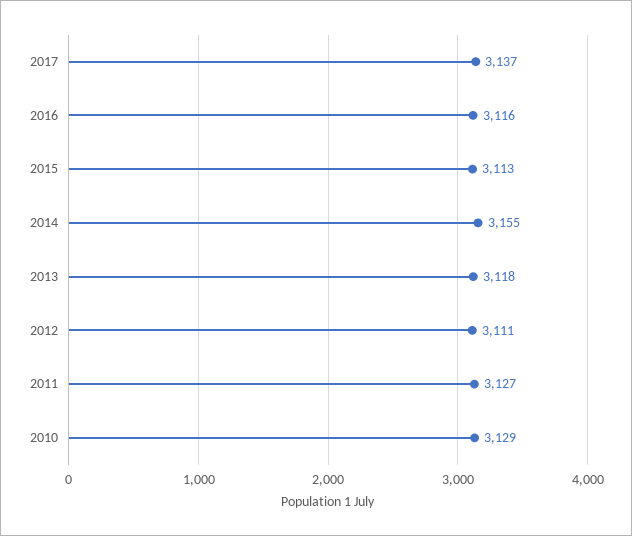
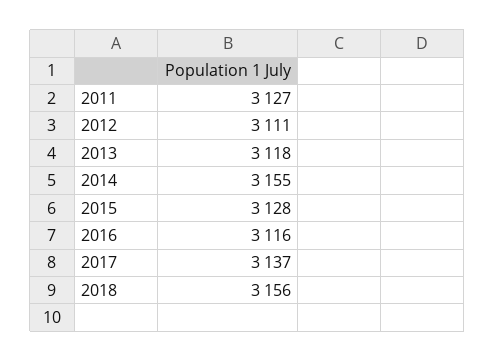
2015: 3113 -> 3128
2010: 3129 -> none
2018: none -> 3156

